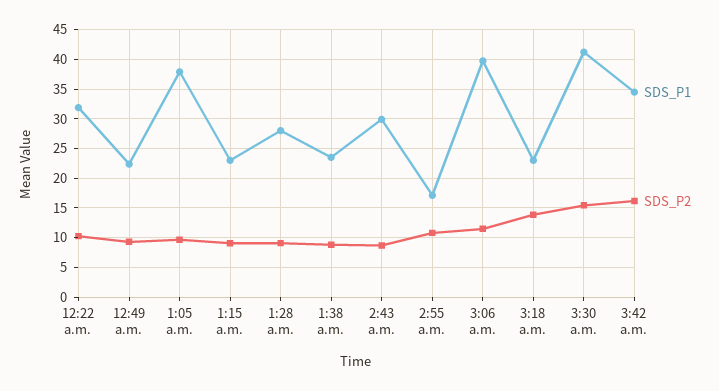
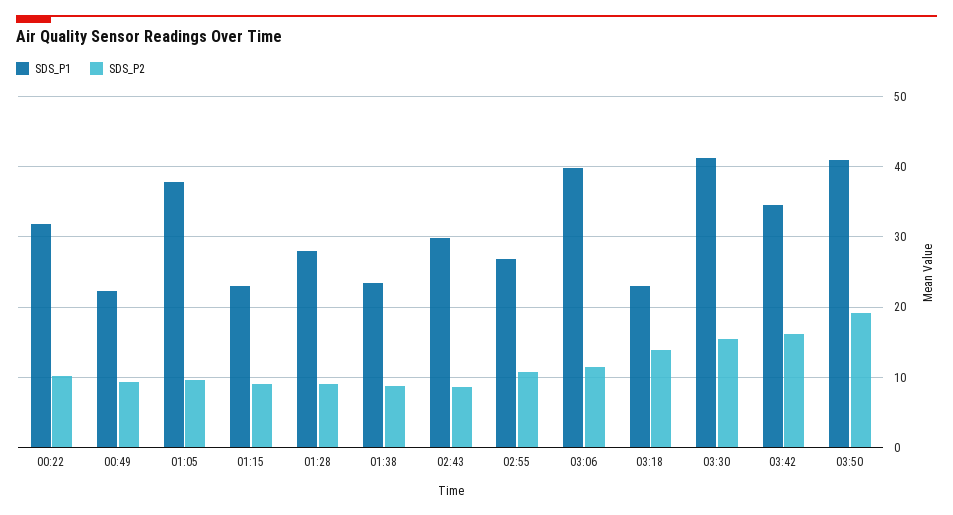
SDS_P1, 2:55 a.m.: 17.5 -> 27
SDS_P1, 03:50: none -> 41
SDS_P2, 03:50: none -> 19

